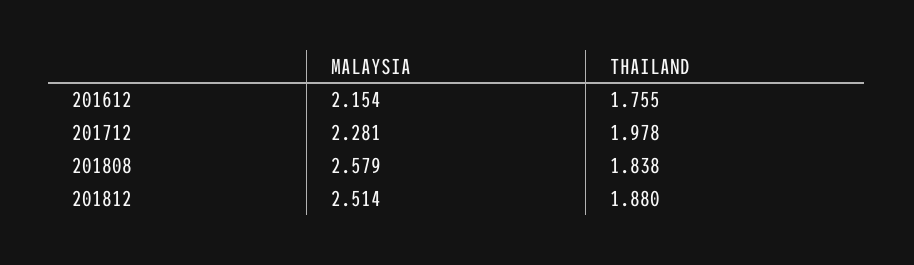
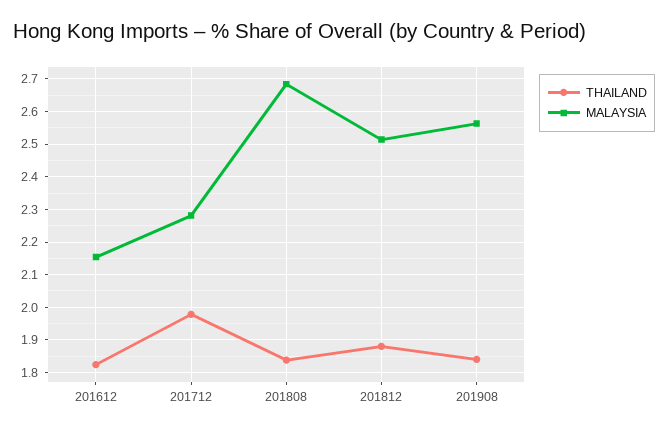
THAILAND, 201612: 1.755 -> 1.82
MALAYSIA, 201808: 2.579 -> 2.68
THAILAND, 201908: none -> 1.84
MALAYSIA, 201908: none -> 2.56

